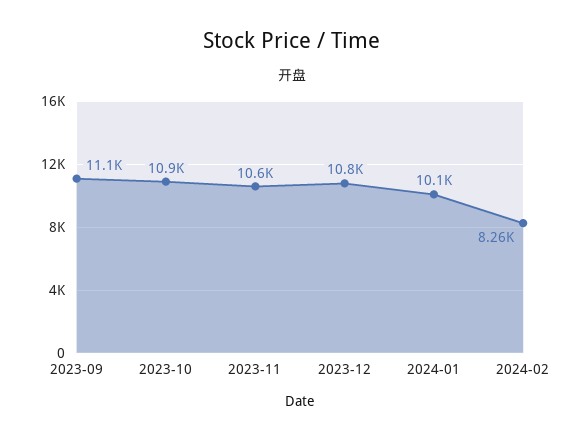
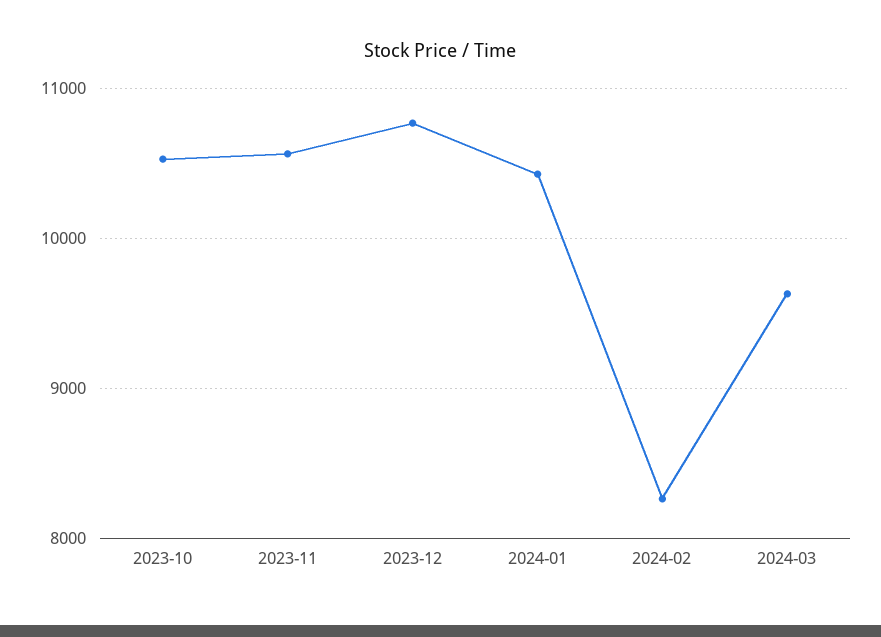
2023-09: 11100 -> none
2023-10: 10900 -> 10500
2024-01: 10100 -> 10400
2024-03: none -> 9600

